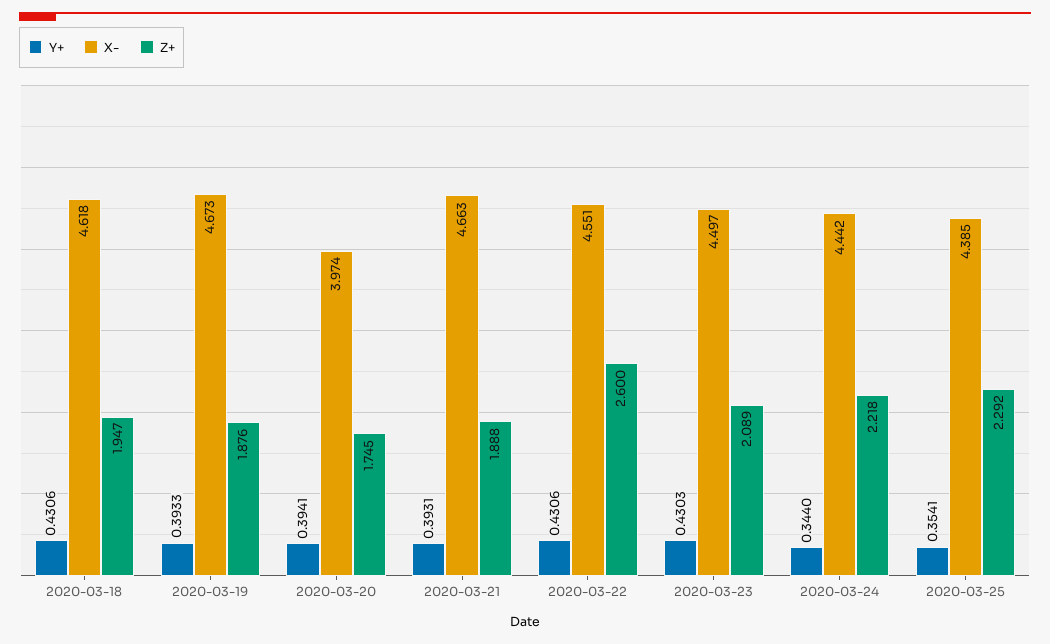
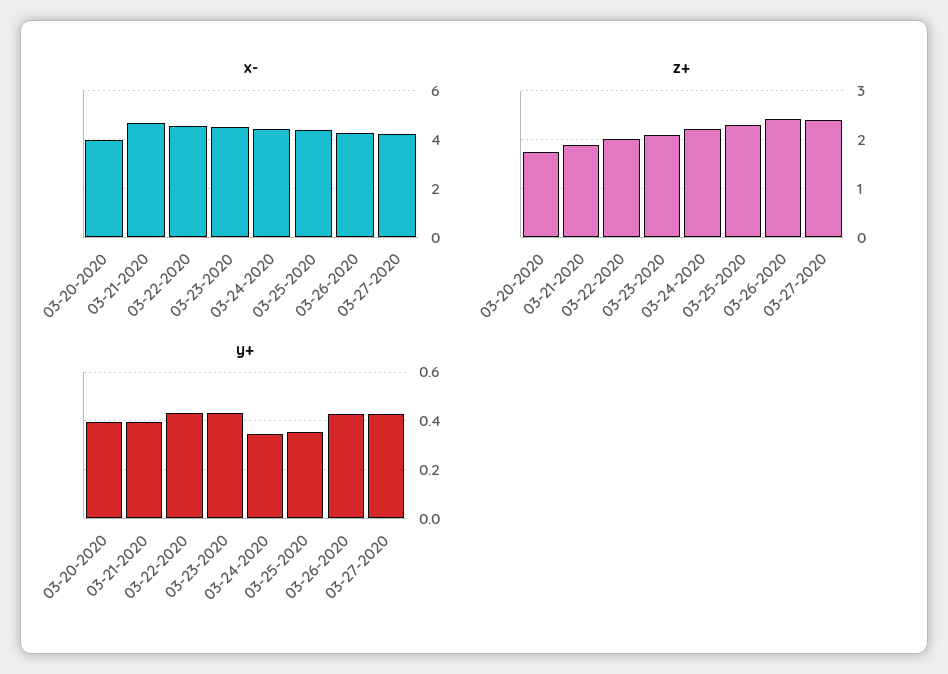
Y+, 2020-03-18: 0.4306 -> none
X-, 2020-03-18: 4.618 -> none
Z+, 2020-03-18: 1.947 -> none
Y+, 2020-03-19: 0.3933 -> none
X-, 2020-03-19: 4.673 -> none
Z+, 2020-03-19: 1.876 -> none
Z+, 2020-03-22: 2.6 -> 2
X-, 03-26-2020: none -> 4.25
X-, 03-27-2020: none -> 4.25
Z+, 03-26-2020: none -> 2.4
Z+, 03-27-2020: none -> 2.4
Y+, 03-26-2020: none -> 0.425
Y+, 03-27-2020: none -> 0.425

